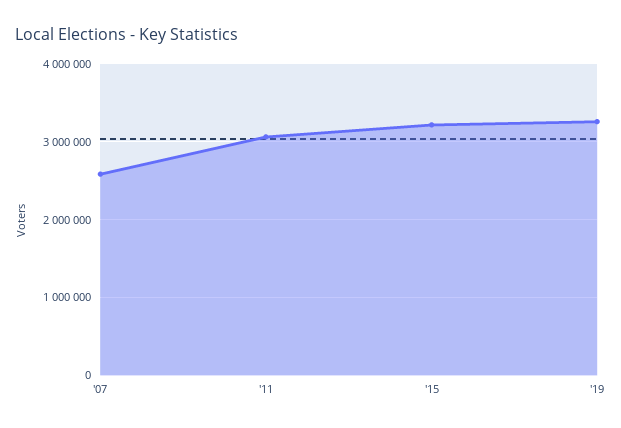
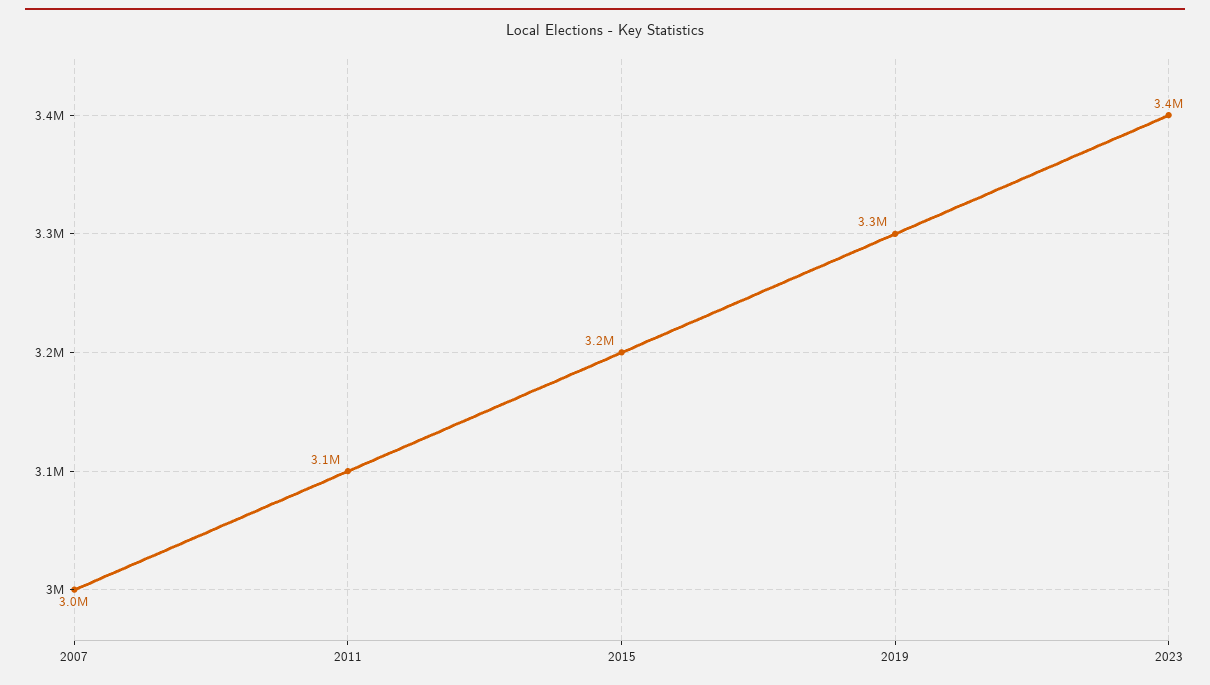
'07: 2600000 -> 3000000
2023: none -> 3400000

